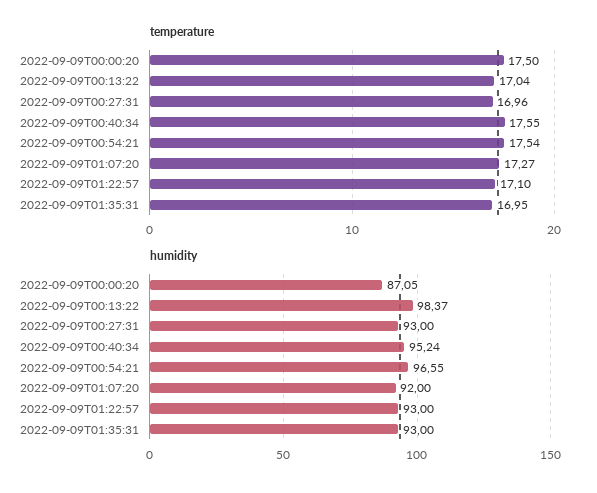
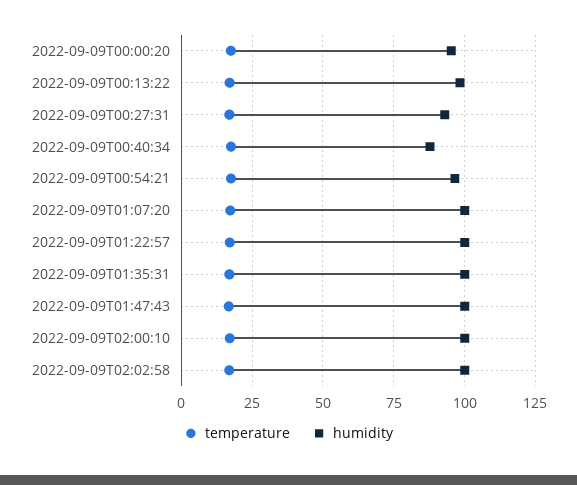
humidity, 2022-09-09T00:00:20: 87.05 -> 95
humidity, 2022-09-09T00:40:34: 95.24 -> 87.5
humidity, 2022-09-09T01:07:20: 92 -> 100
humidity, 2022-09-09T01:22:57: 93 -> 100
humidity, 2022-09-09T01:35:31: 93 -> 100
temperature, 2022-09-09T01:47:43: none -> 17.5
humidity, 2022-09-09T01:47:43: none -> 100
temperature, 2022-09-09T02:00:10: none -> 17.5
humidity, 2022-09-09T02:00:10: none -> 100
temperature, 2022-09-09T02:02:58: none -> 17.5
humidity, 2022-09-09T02:02:58: none -> 100

